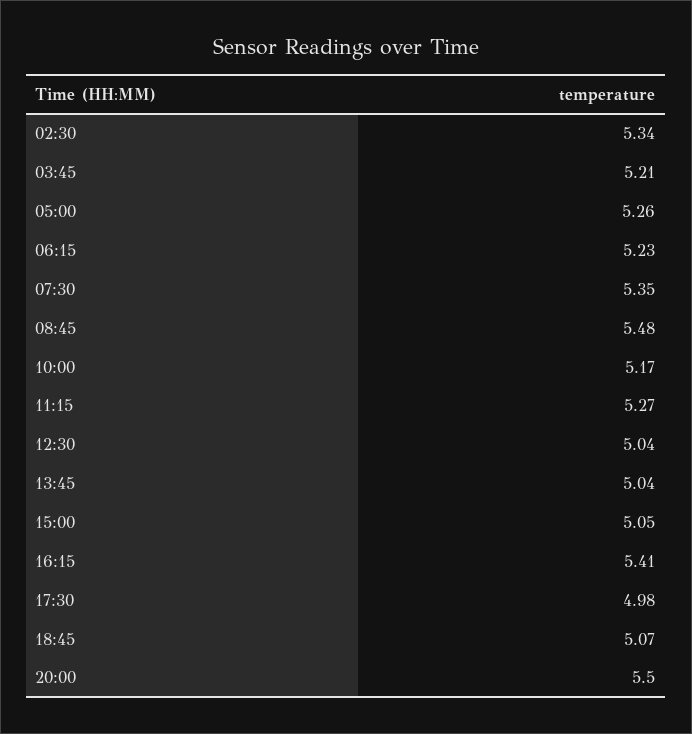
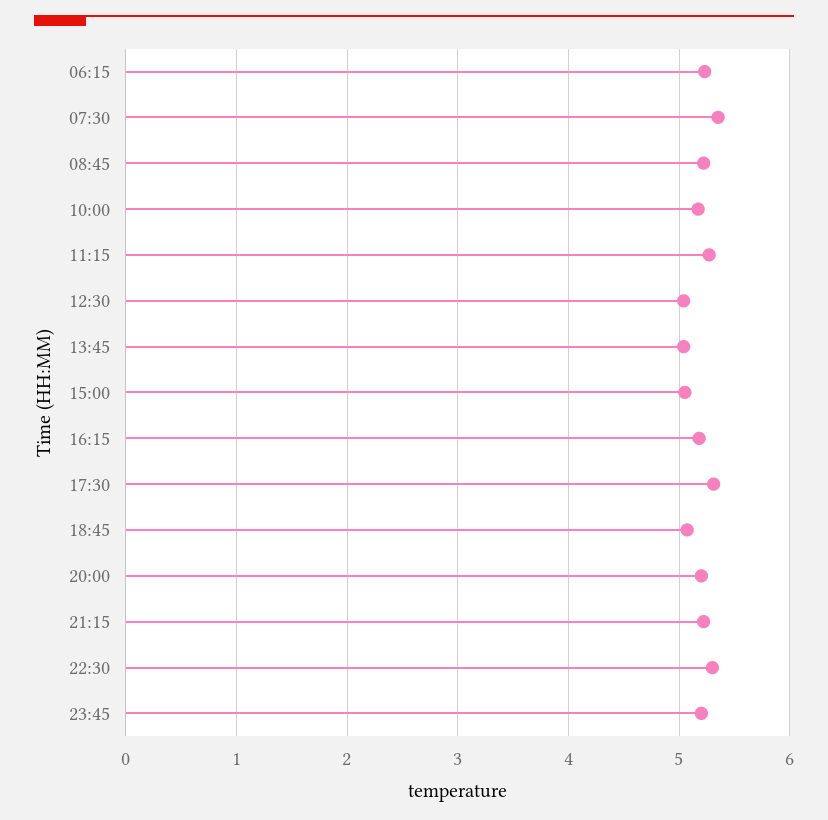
02:30: 5.34 -> none
03:45: 5.21 -> none
05:00: 5.26 -> none
08:45: 5.48 -> 5.2
16:15: 5.41 -> 5.2
17:30: 4.98 -> 5.3
20:00: 5.5 -> 5.2
21:15: none -> 5.2
22:30: none -> 5.3
23:45: none -> 5.2

